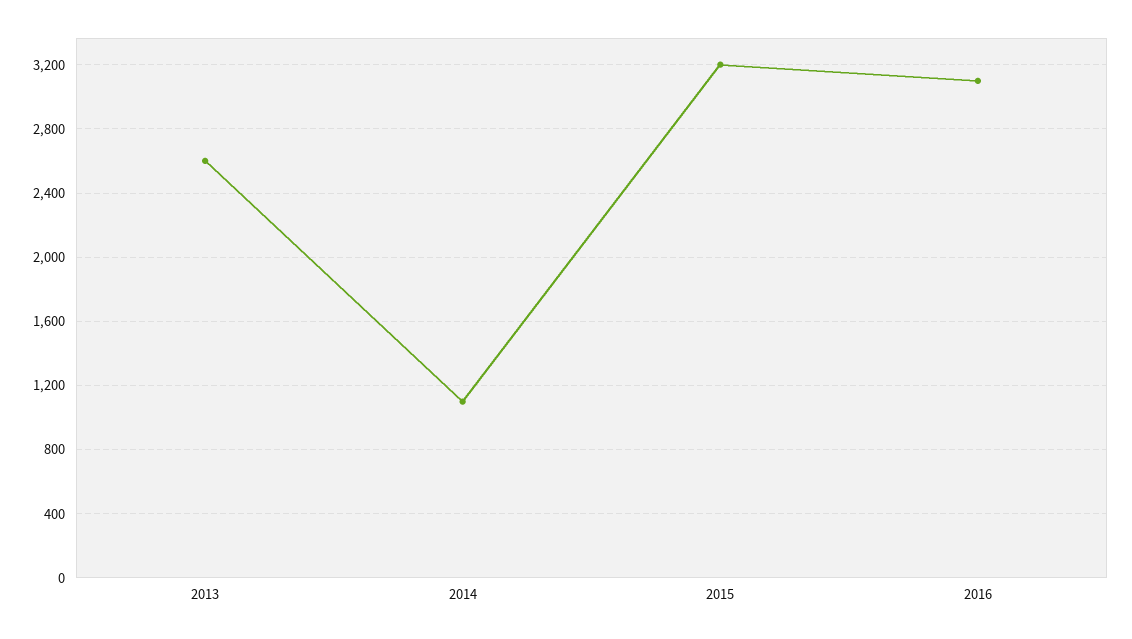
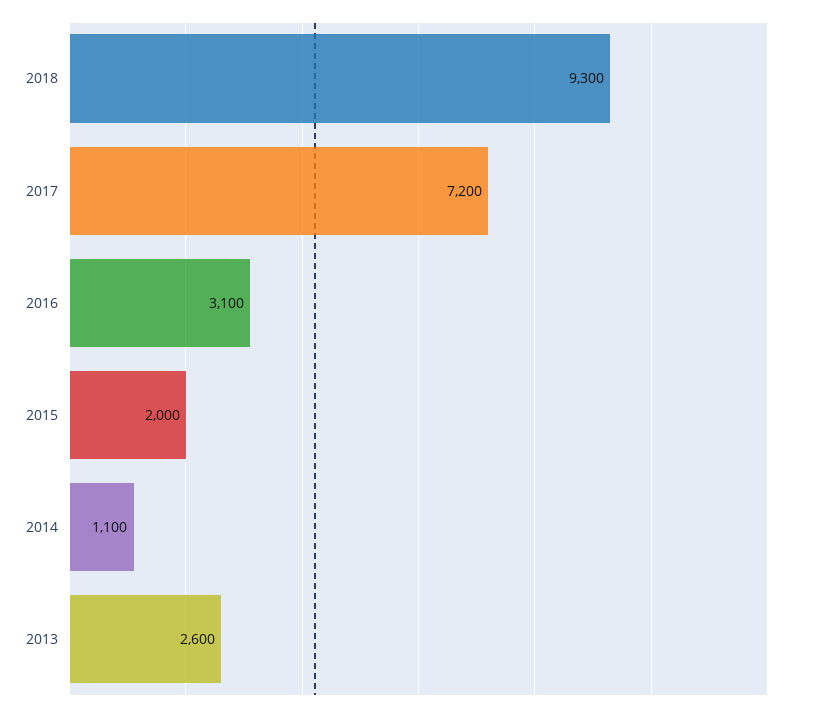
2015: 3200 -> 2000
2018: none -> 9300
2017: none -> 7200

